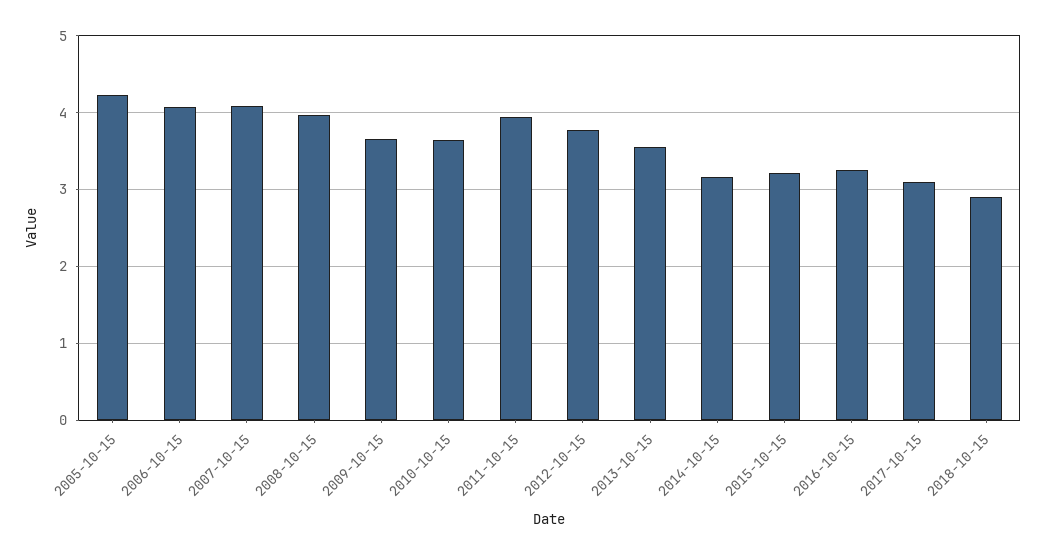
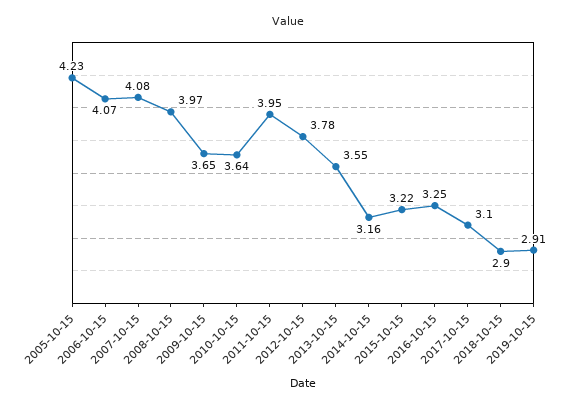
2019-10-15: none -> 2.91

